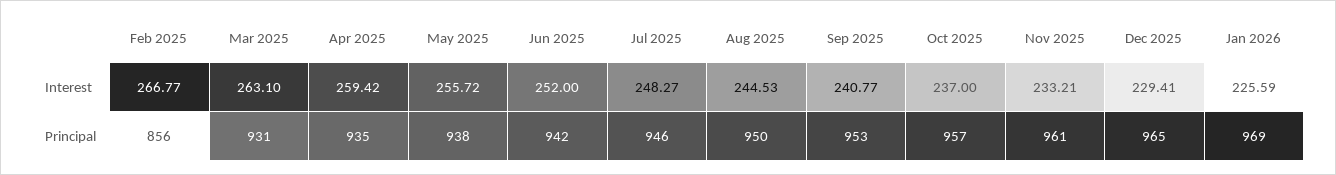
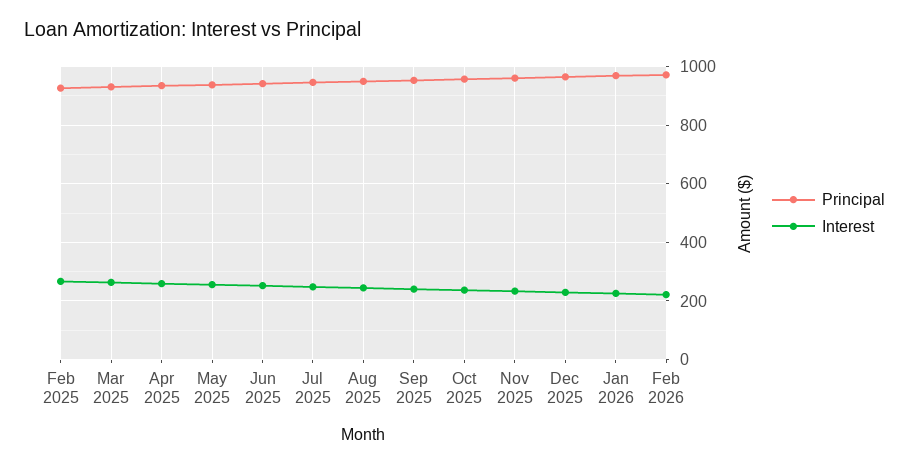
Principal, Feb 2025: 856 -> 925
Principal, Feb 2026: none -> 975
Interest, Feb 2026: none -> 225

